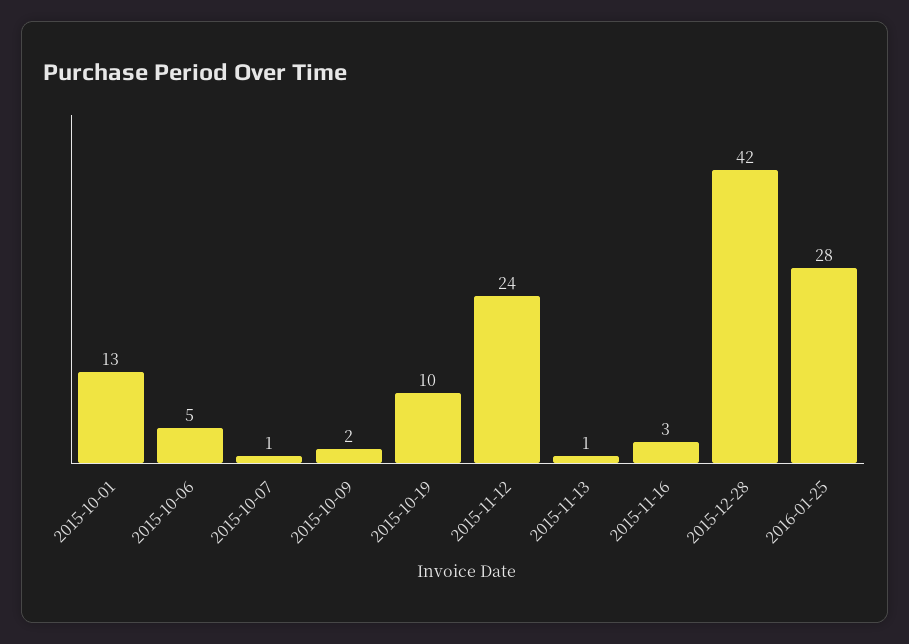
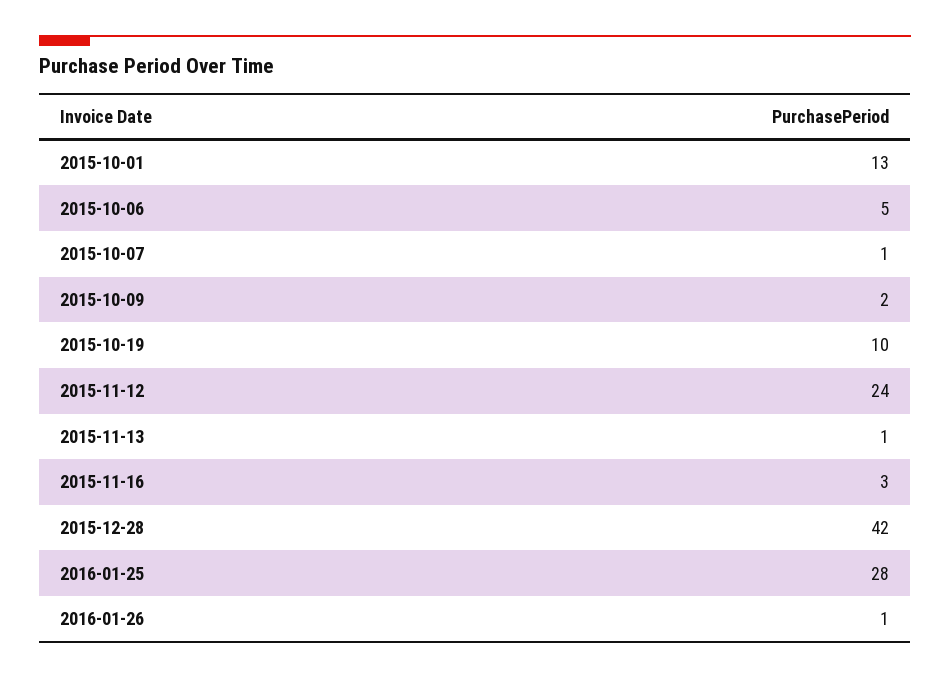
2016-01-26: none -> 1

